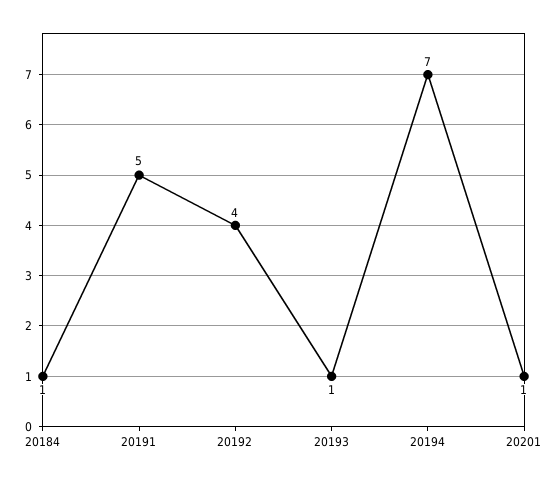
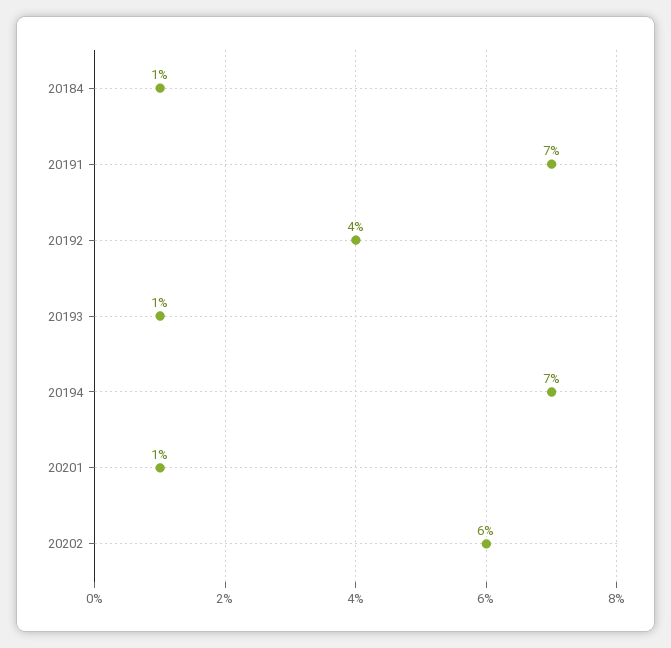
20191: 5 -> 7
20202: none -> 6

